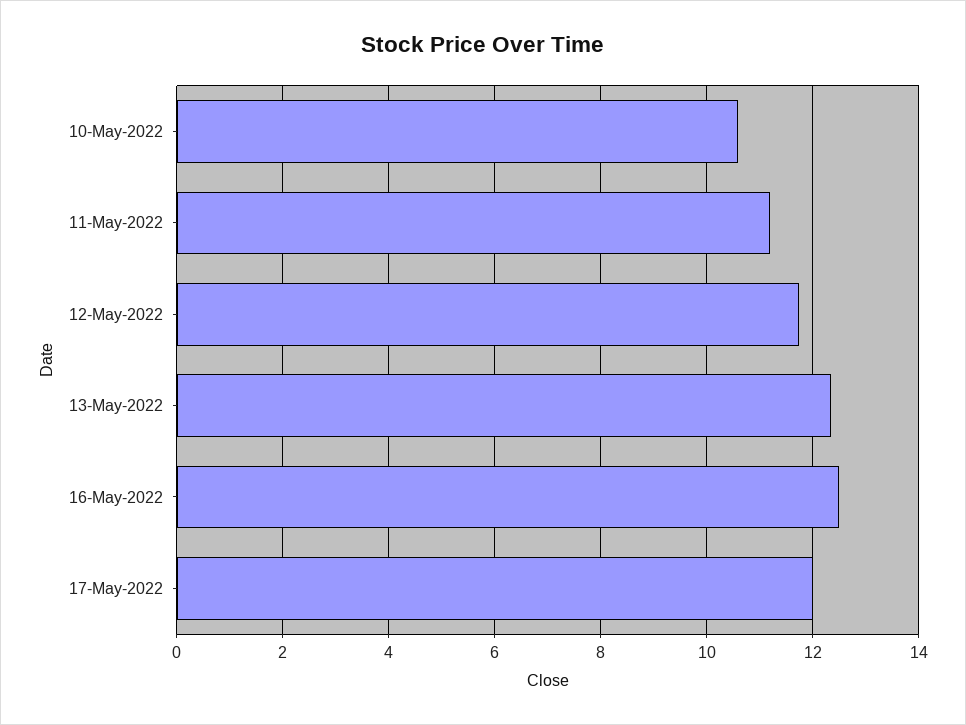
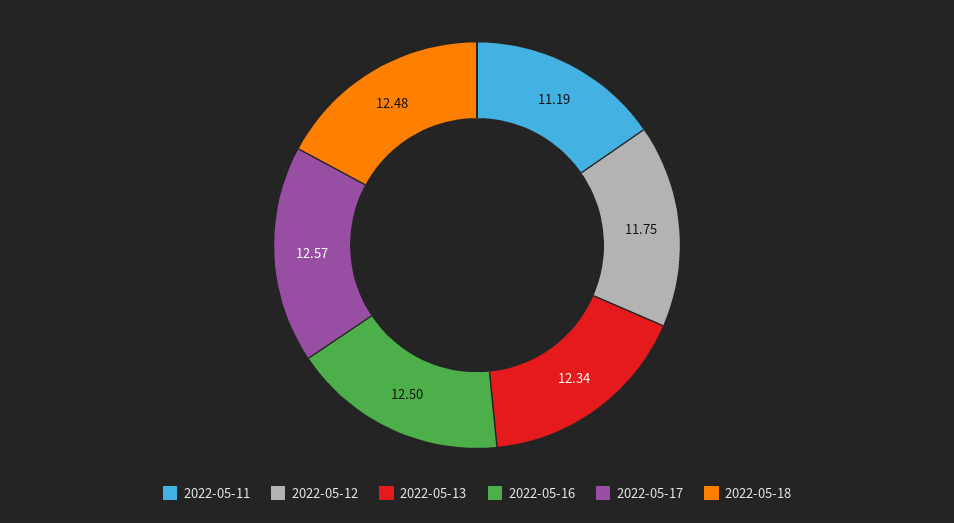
10-May-2022: 10.6 -> none
17-May-2022: 12 -> 12.57
2022-05-18: none -> 12.48

